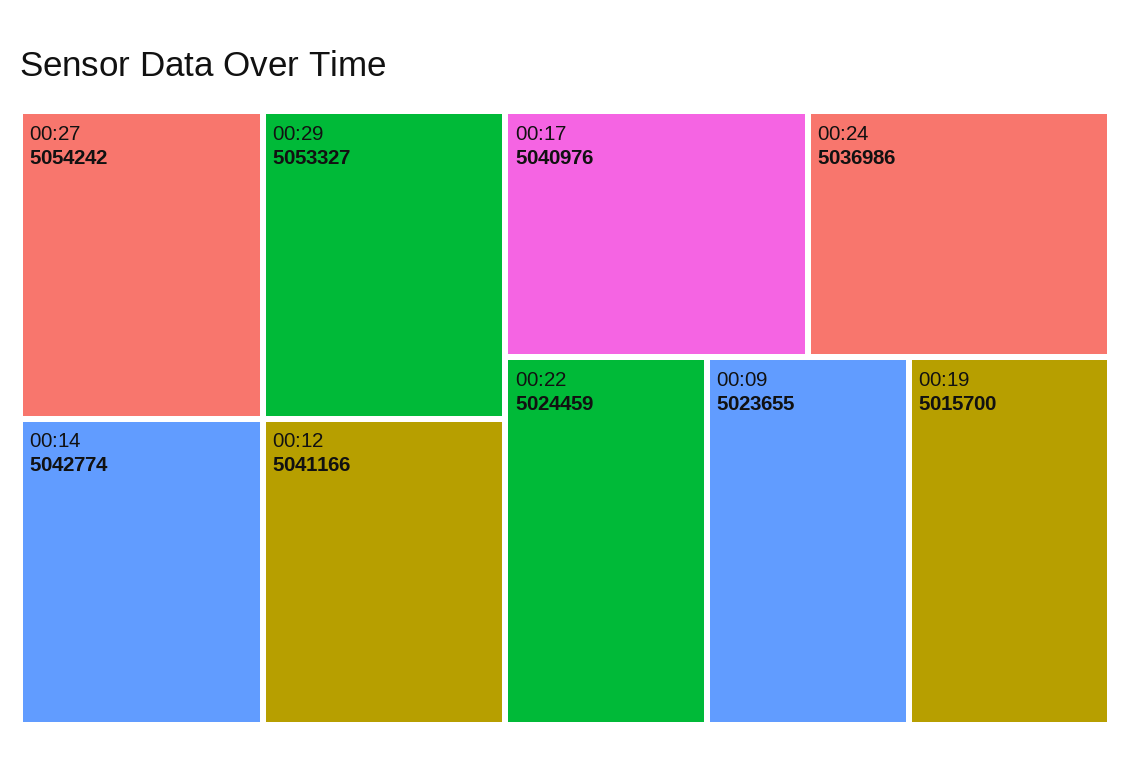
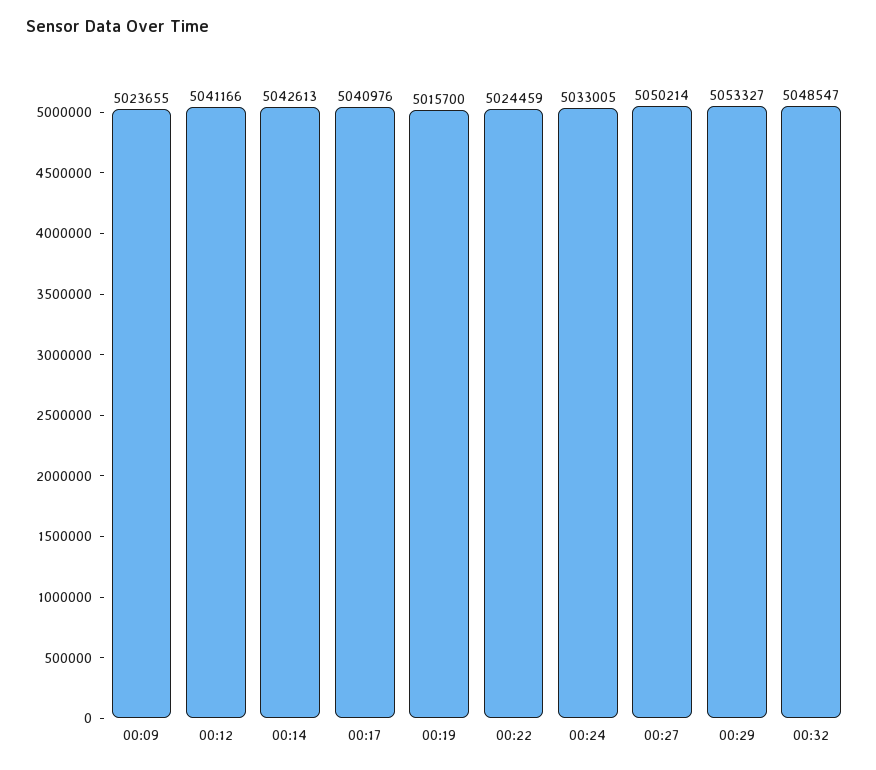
00:27: 5054242 -> 5050214
00:14: 5042774 -> 5042613
00:24: 5036986 -> 5033005
00:32: none -> 5048547

